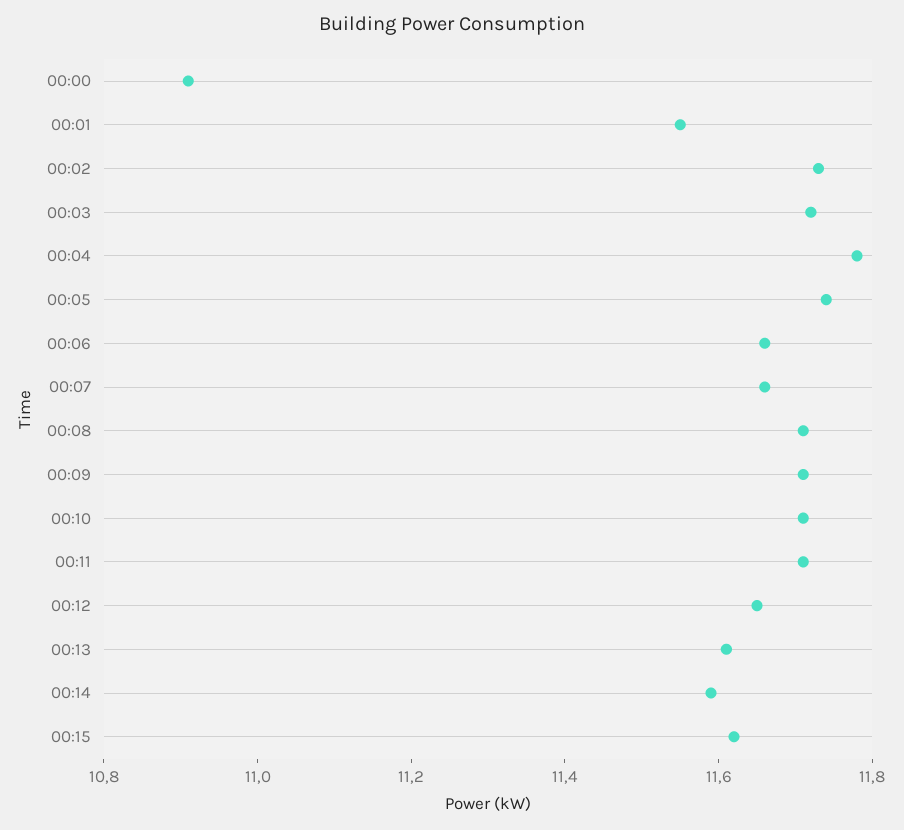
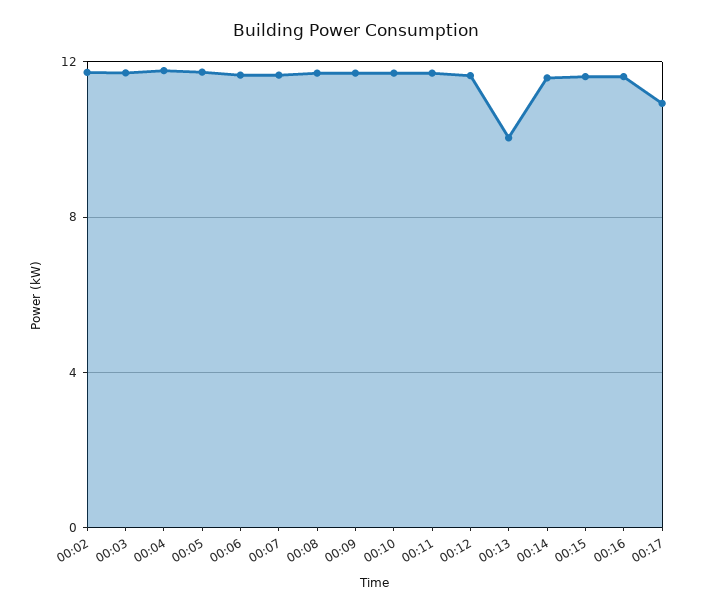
00:00: 10.9 -> none
00:01: 11.55 -> none
00:13: 11.6 -> 10
00:16: none -> 11.5
00:17: none -> 11

